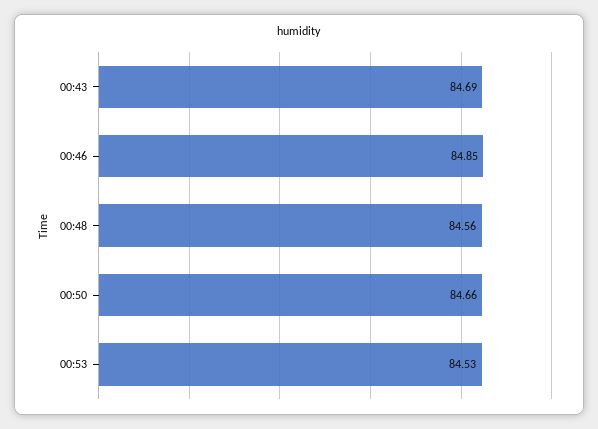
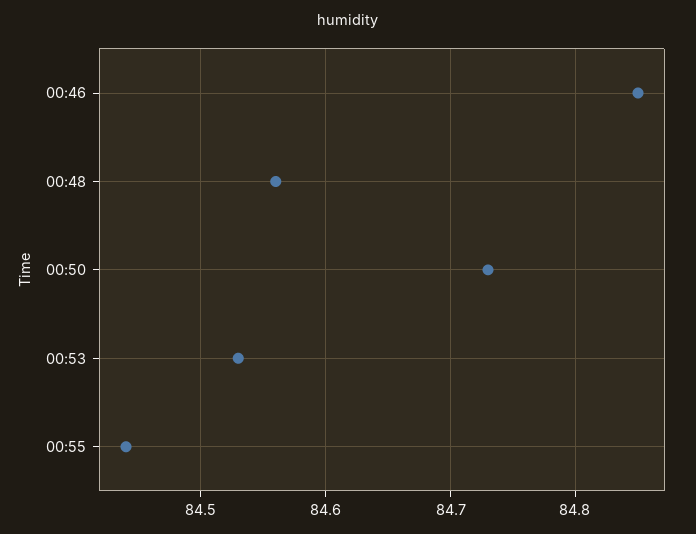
00:43: 84.69 -> none
00:50: 84.66 -> 84.73
00:55: none -> 84.44

